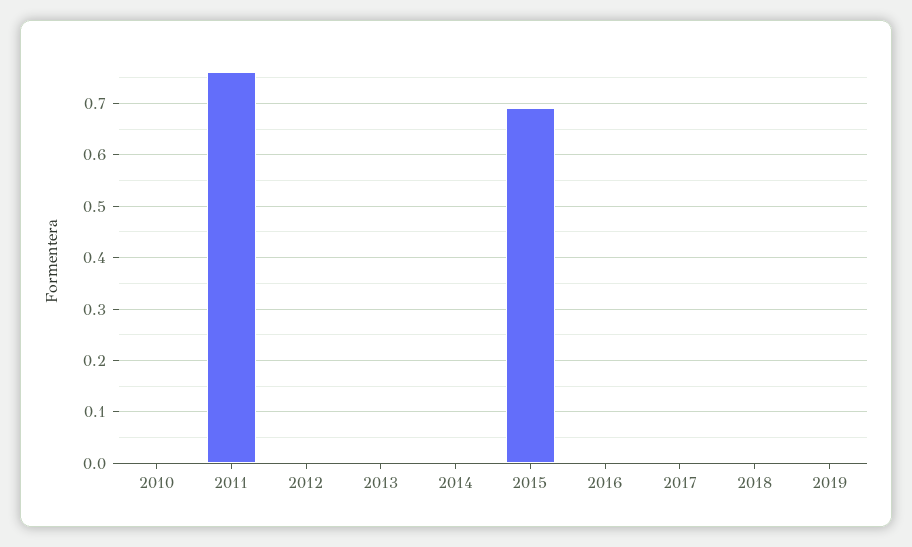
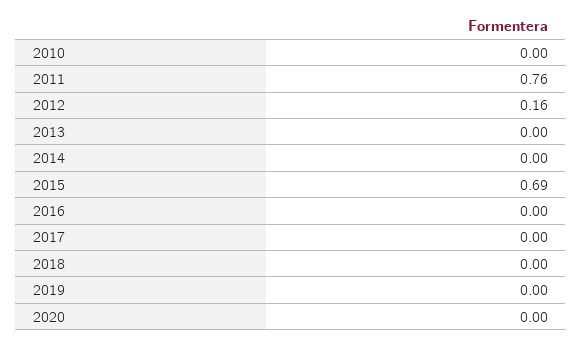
2012: 0 -> 0.16
2020: none -> 0

